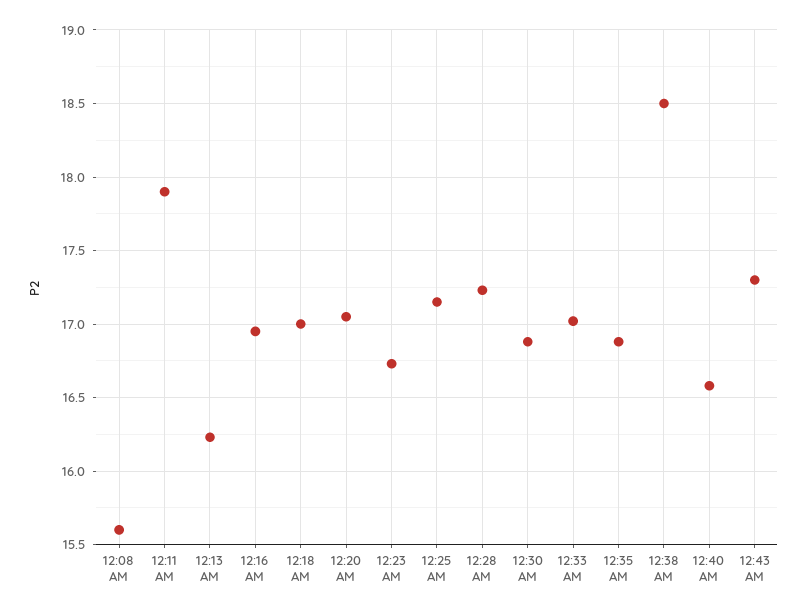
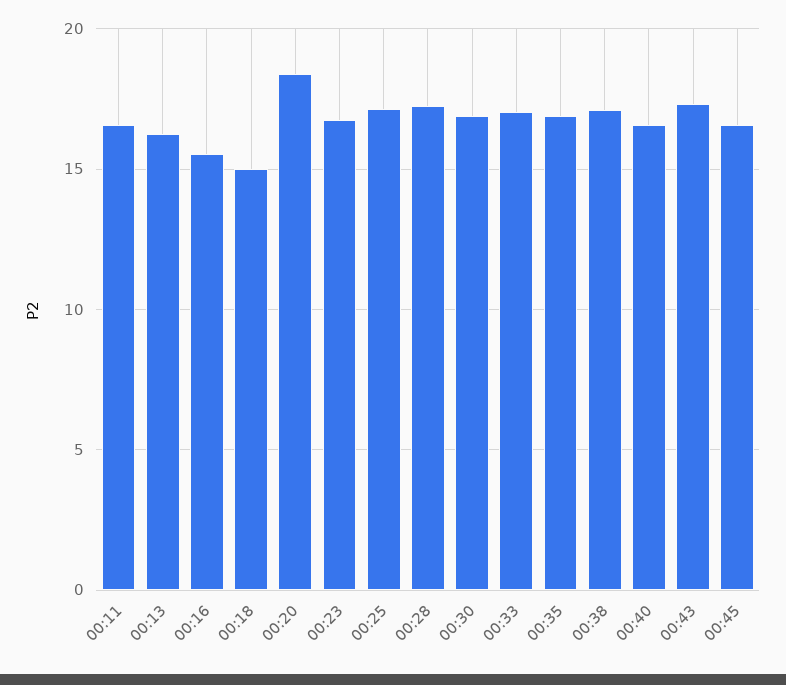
12:08 AM: 15.6 -> none
12:11 AM: 17.9 -> 16.5
12:16 AM: 16.95 -> 15.5
12:18 AM: 17 -> 15
12:20 AM: 17.05 -> 18.5
12:38 AM: 18.5 -> 17
00:45: none -> 16.5

